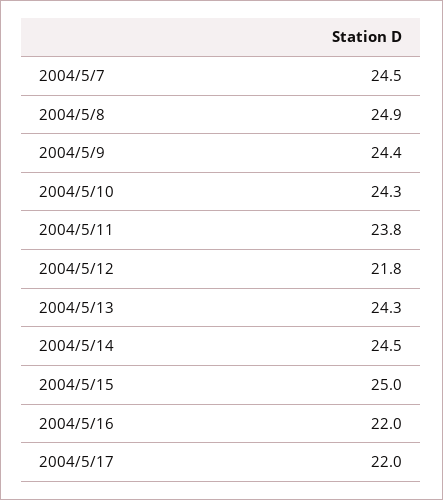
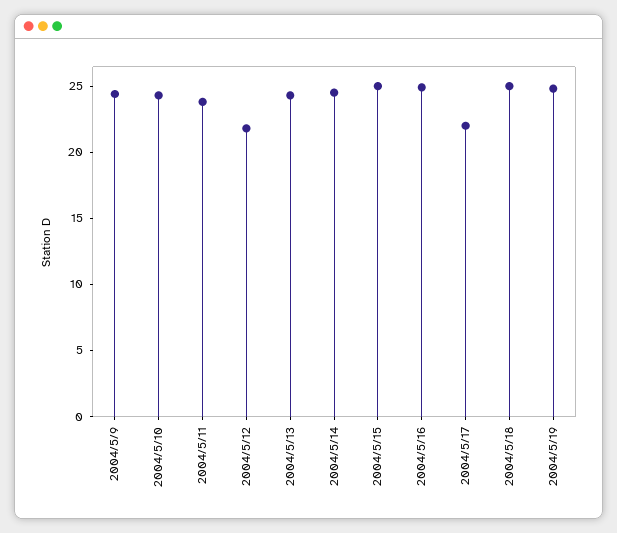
2004/5/7: 24.5 -> none
2004/5/8: 24.9 -> none
2004/5/16: 22 -> 25
2004/5/18: none -> 25
2004/5/19: none -> 25

